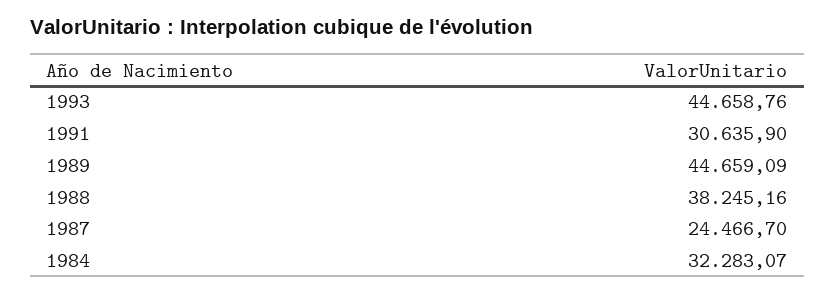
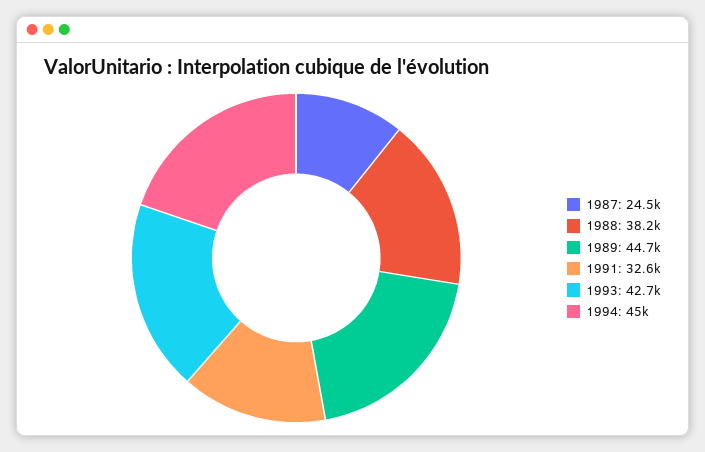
1993: 44658.76 -> 42700
1991: 30635.9 -> 32600
1984: 32283.07 -> none
1994: none -> 45000

